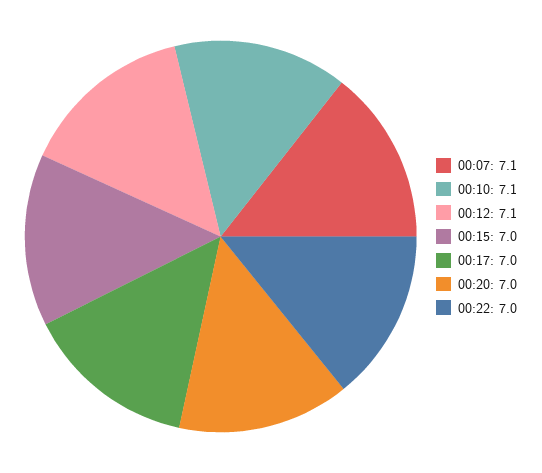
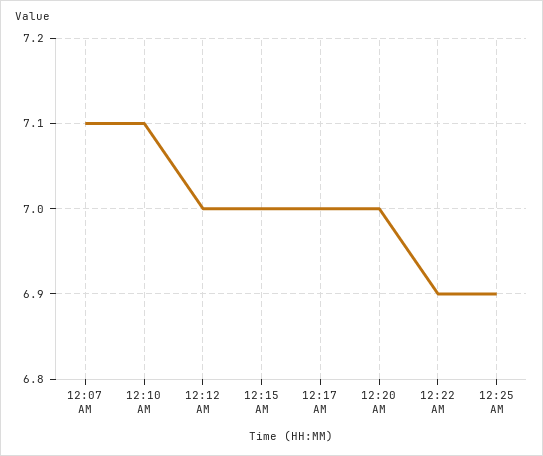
00:12: 7.1 -> 7
00:22: 7 -> 6.9
12:25 AM: none -> 6.9

